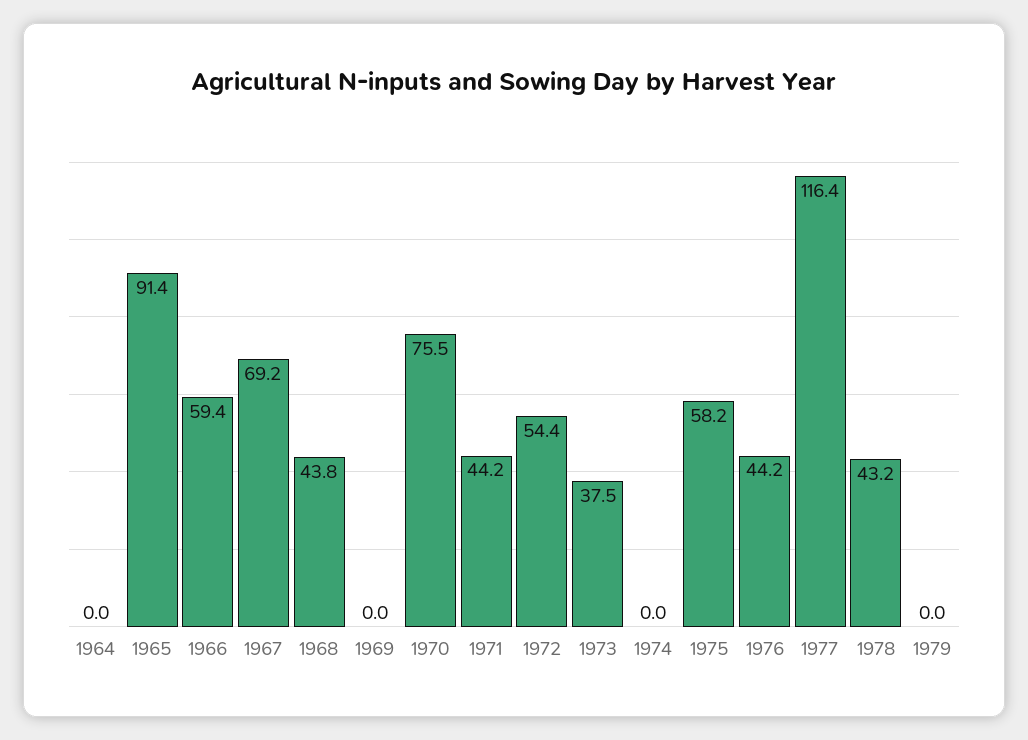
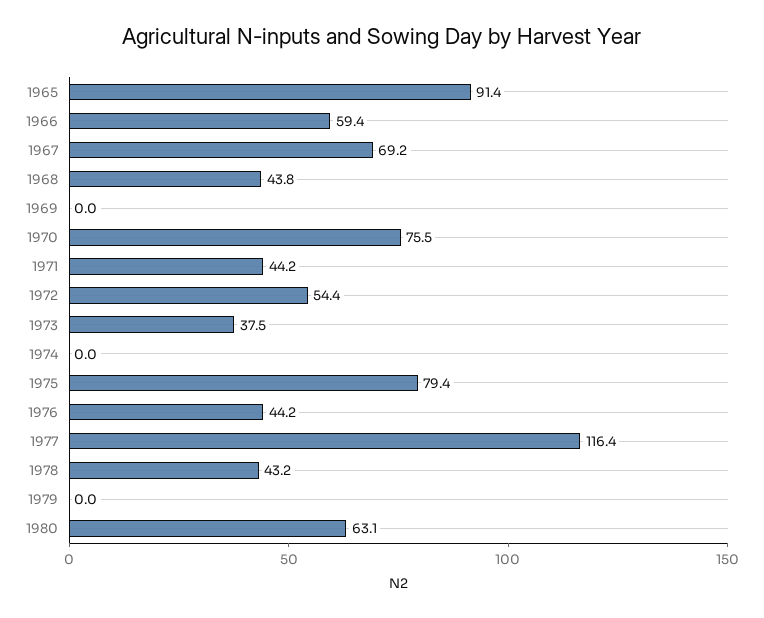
1964: 0 -> none
1975: 58.2 -> 79.4
1980: none -> 63.1

